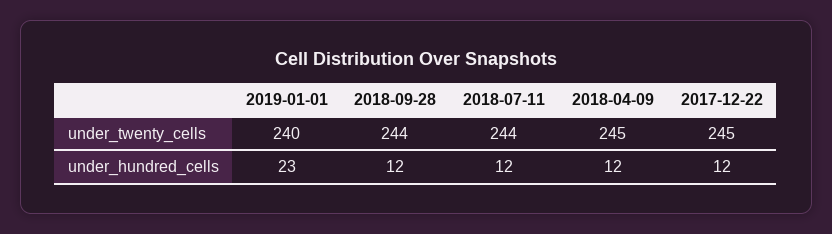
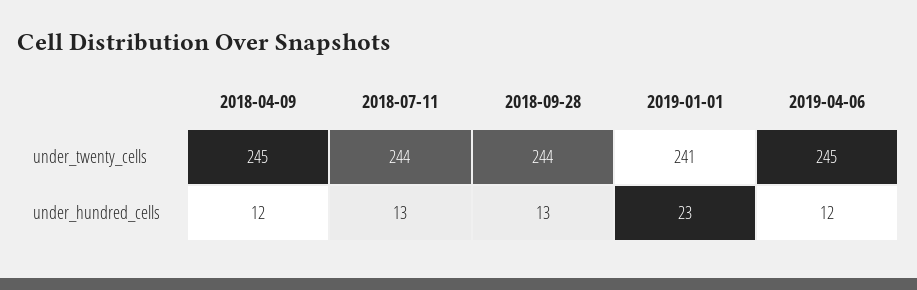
2019-01-01, under_twenty_cells: 240 -> 241
2017-12-22, under_twenty_cells: 245 -> none
2018-09-28, under_hundred_cells: 12 -> 13
2018-07-11, under_hundred_cells: 12 -> 13
2017-12-22, under_hundred_cells: 12 -> none
2019-04-06, under_twenty_cells: none -> 245
2019-04-06, under_hundred_cells: none -> 12

